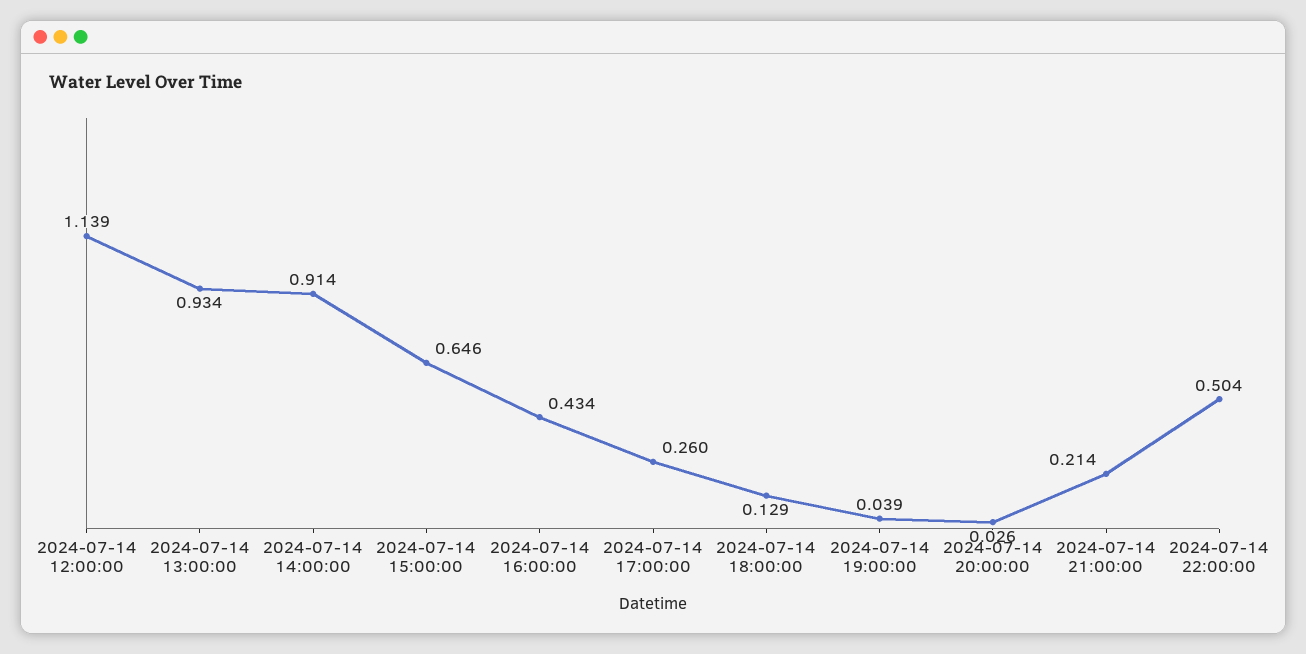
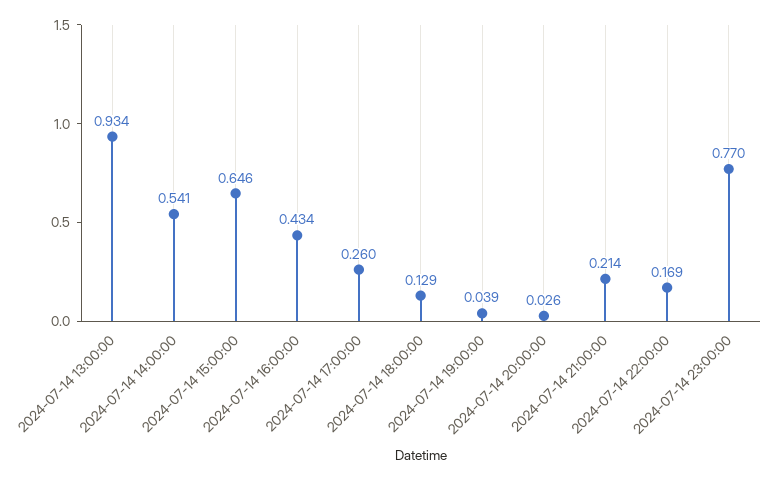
2024-07-14 12:00:00: 1.139 -> none
2024-07-14 14:00:00: 0.914 -> 0.541
2024-07-14 22:00:00: 0.504 -> 0.169
2024-07-14 23:00:00: none -> 0.77

